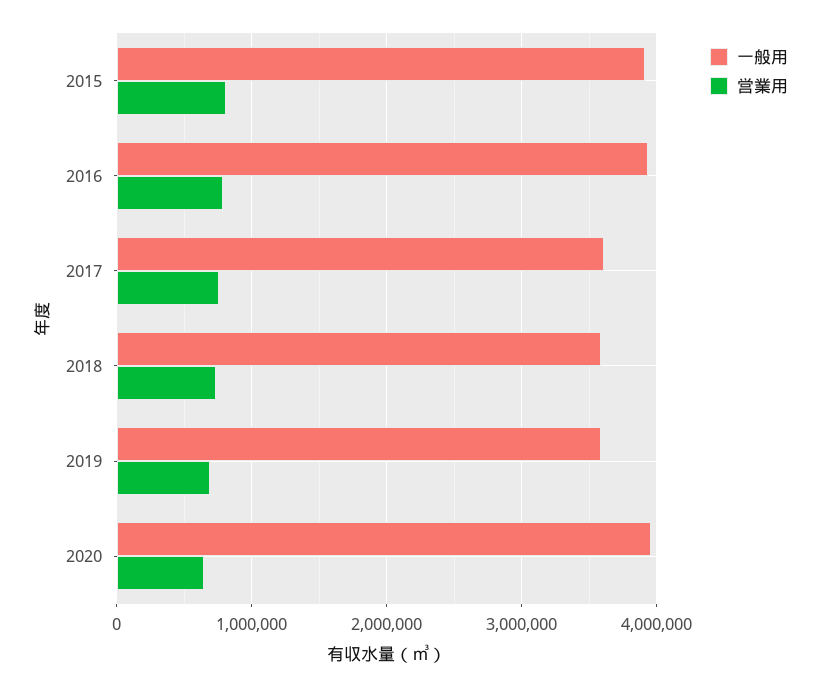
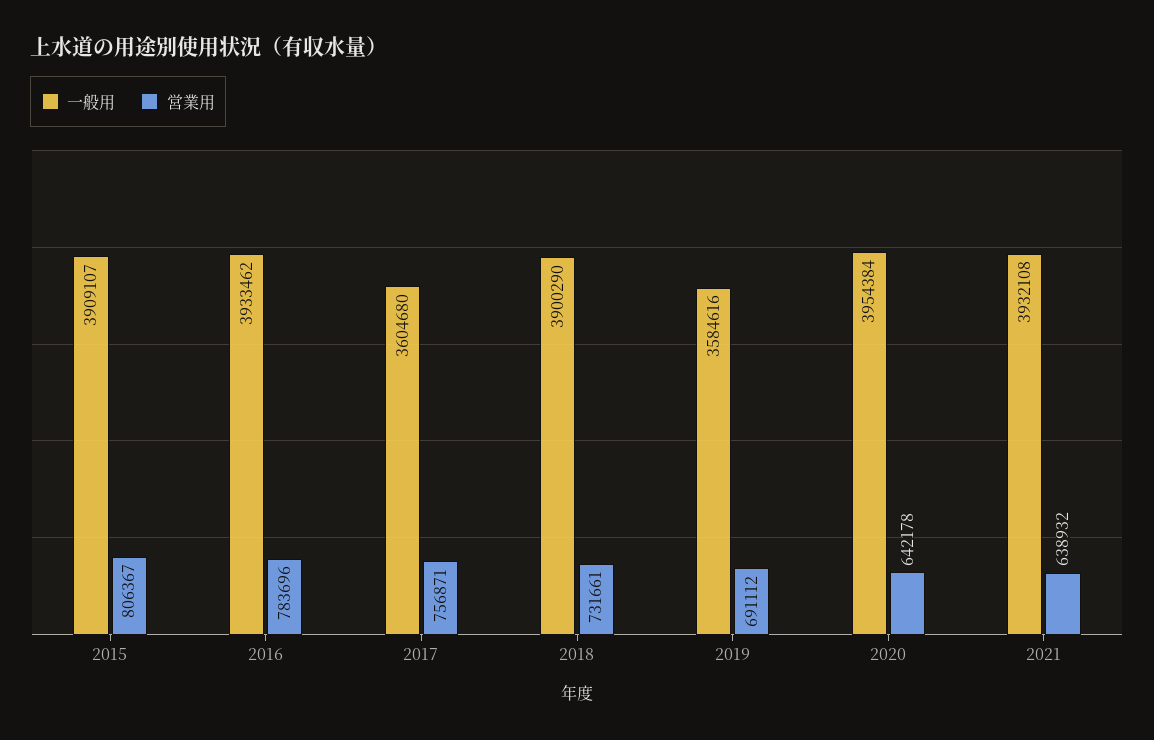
一般用, 2018: 3600000 -> 3900290
一般用, 2021: none -> 3932108
営業用, 2021: none -> 638932

